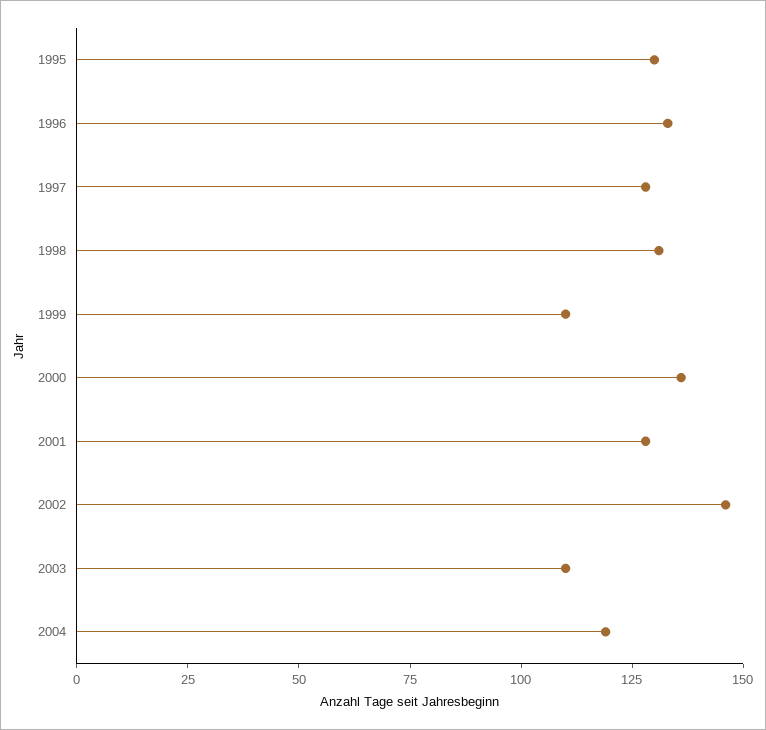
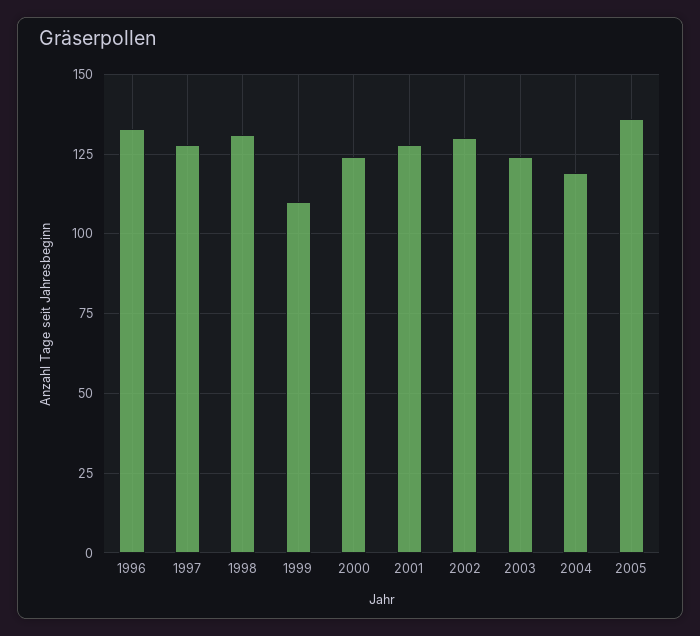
1995: 130 -> none
2000: 135 -> 125
2002: 145 -> 130
2003: 110 -> 125
2005: none -> 135

